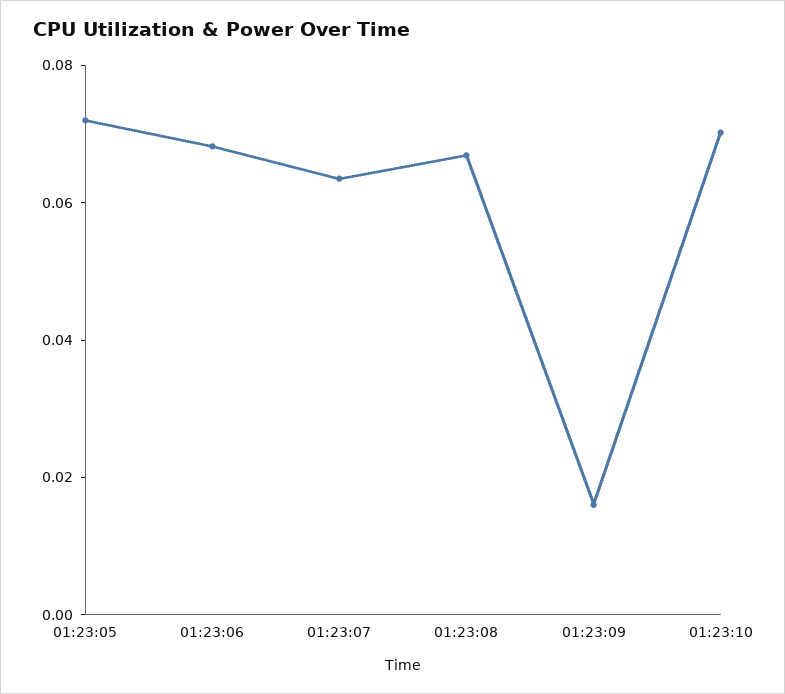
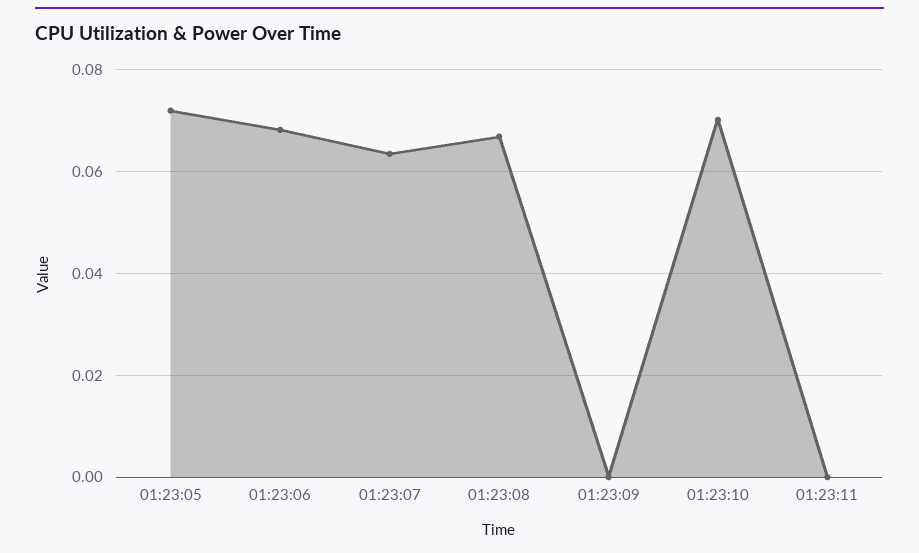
01:23:09: 0.015 -> 0
01:23:11: none -> 0

